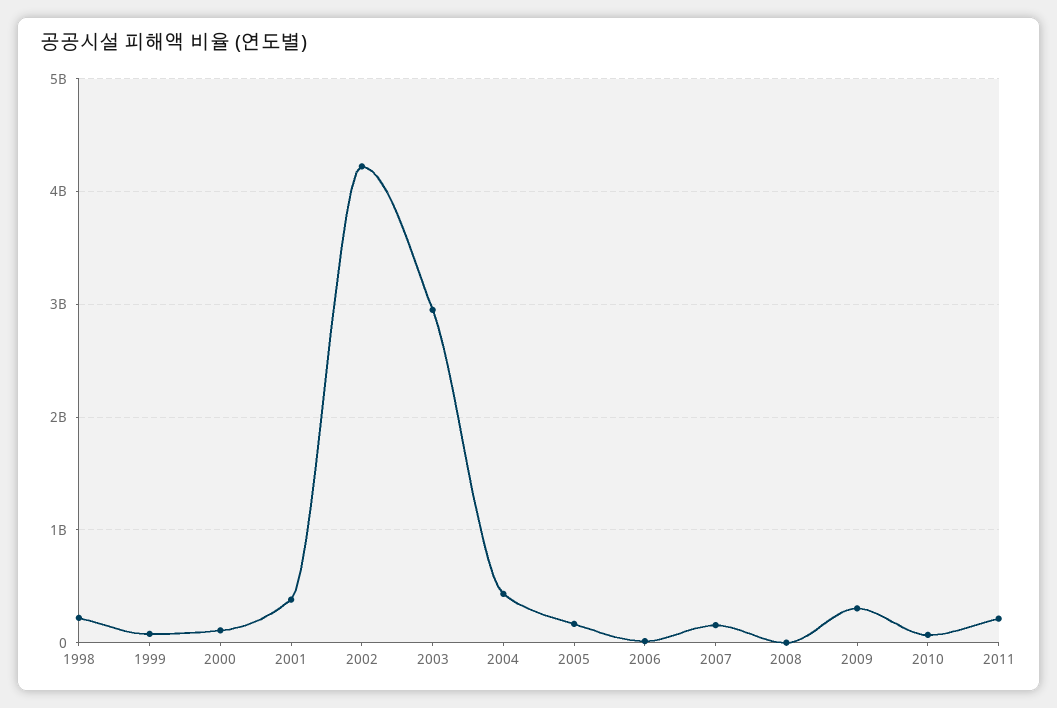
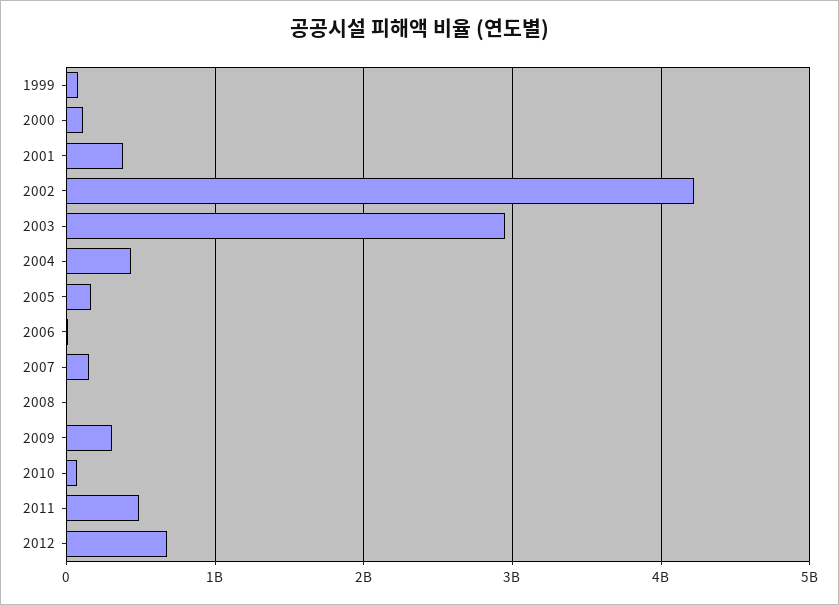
1998: 200000000 -> none
2011: 200000000 -> 500000000
2012: none -> 700000000

